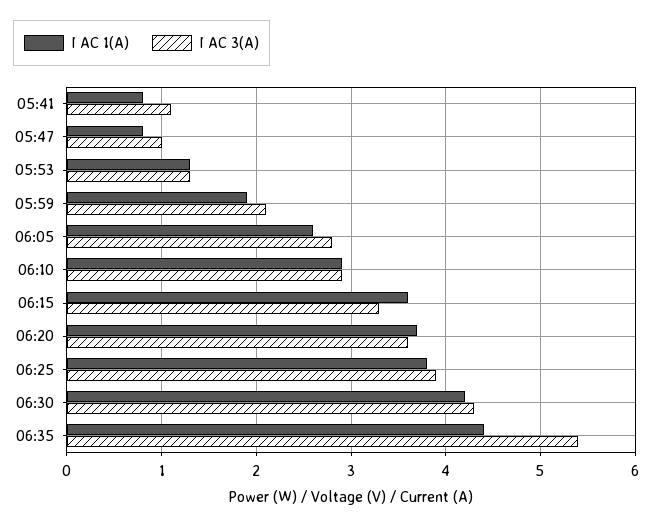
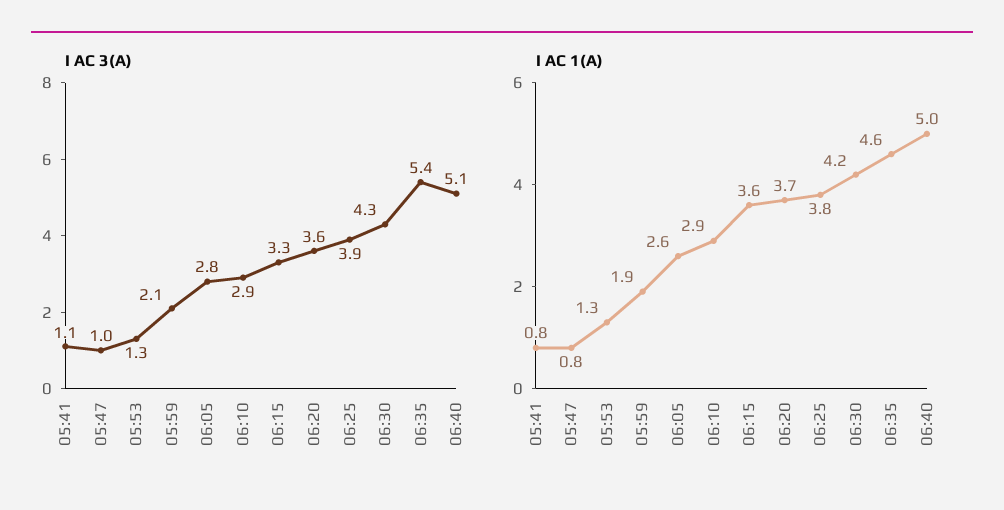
I AC 1(A), 06:35: 4.4 -> 4.6
I AC 3(A), 06:40: none -> 5.1
I AC 1(A), 06:40: none -> 5

